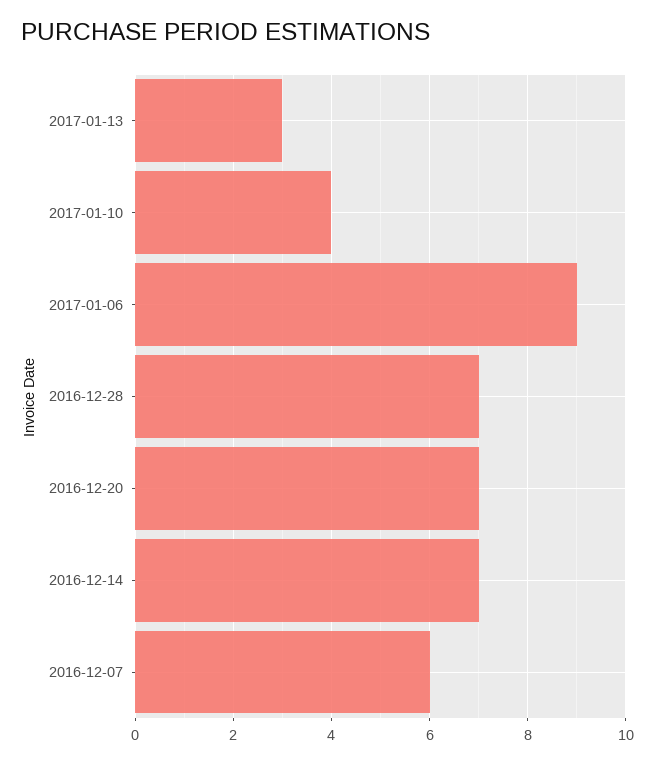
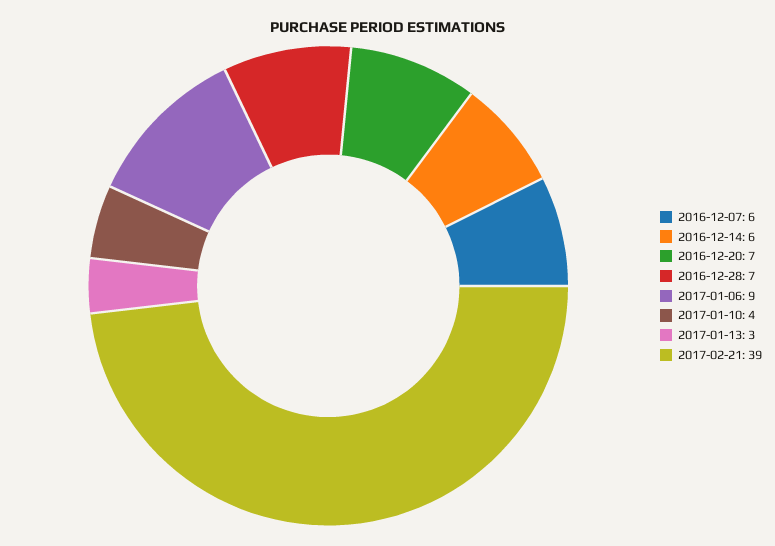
2016-12-14: 7 -> 6
2017-02-21: none -> 39

